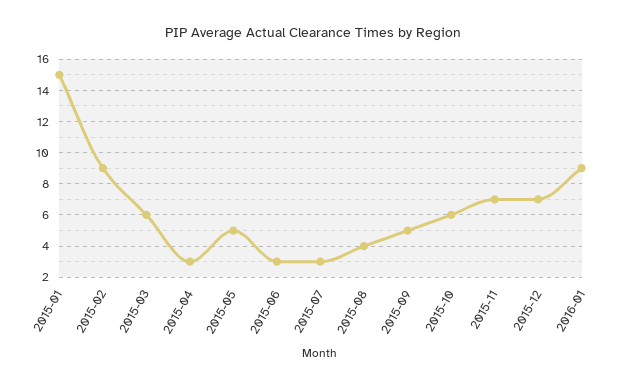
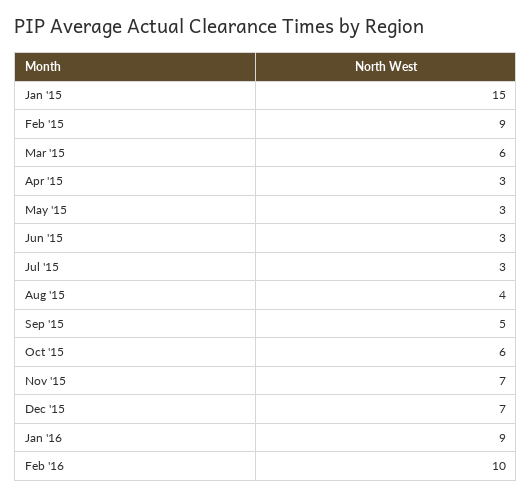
2015-05: 5 -> 3
Feb '16: none -> 10

